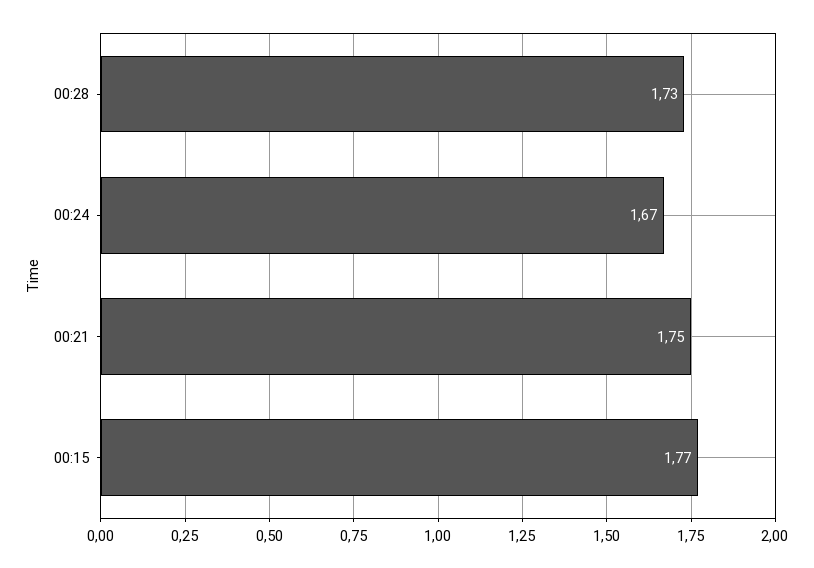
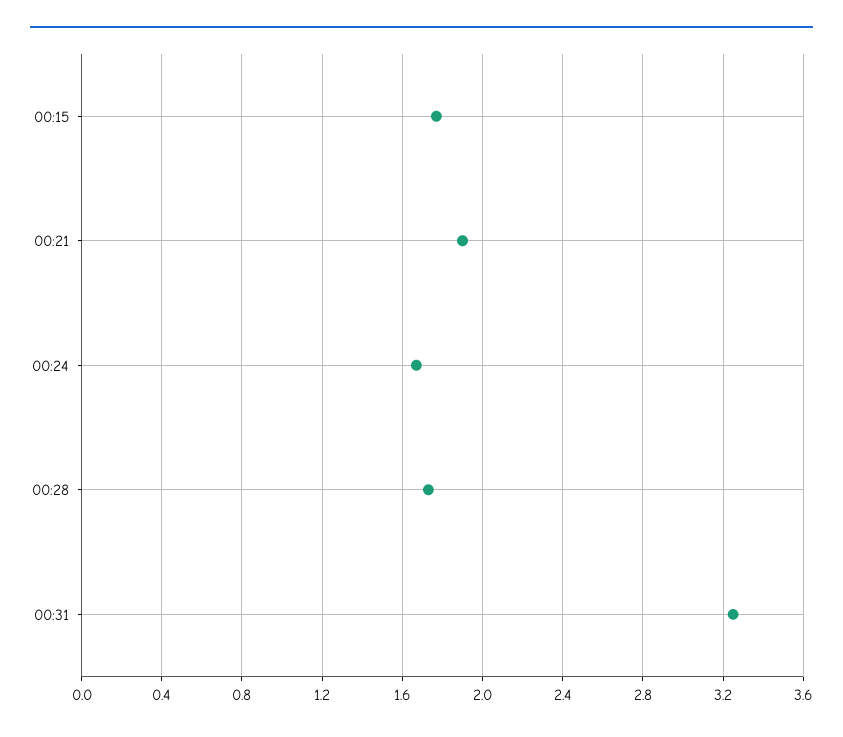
00:21: 1.75 -> 1.9
00:31: none -> 3.25

